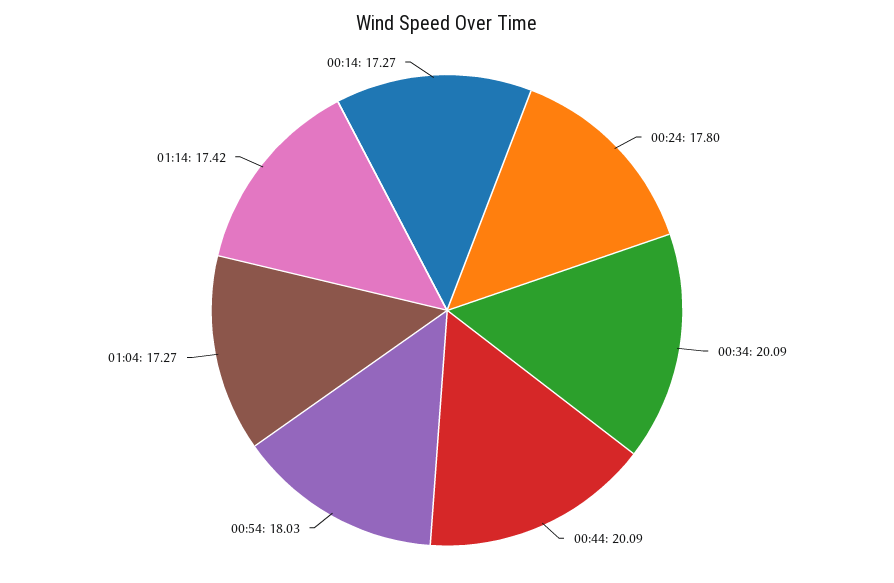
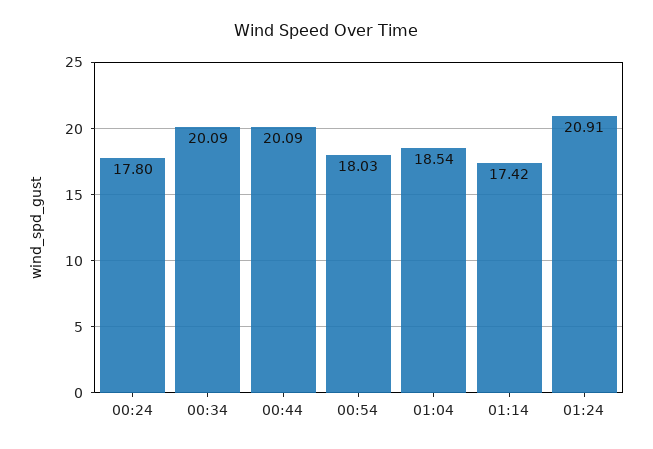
01:04: 17.27 -> 18.54
00:14: 17.27 -> none
01:24: none -> 20.91

